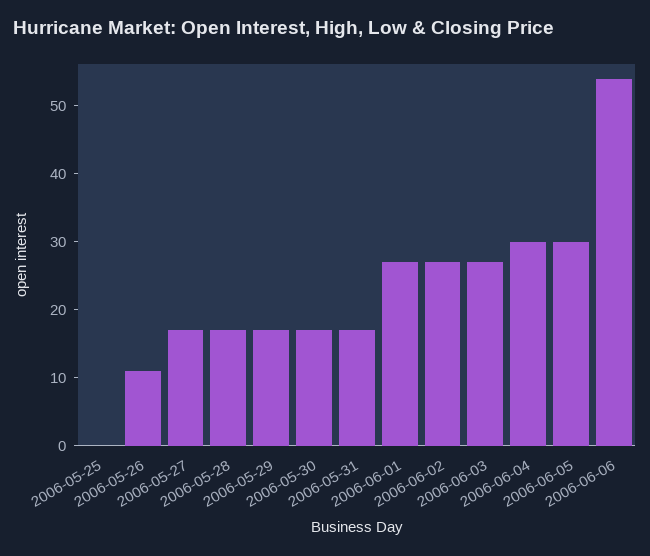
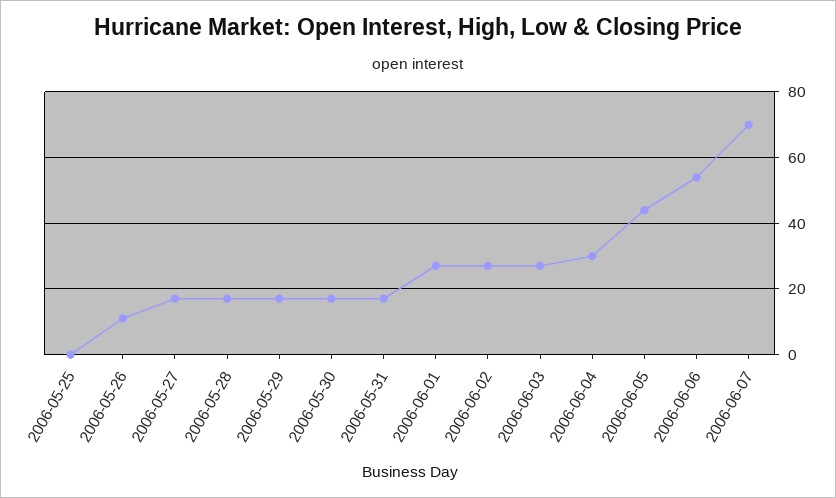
2006-06-05: 30 -> 45
2006-06-07: none -> 70

